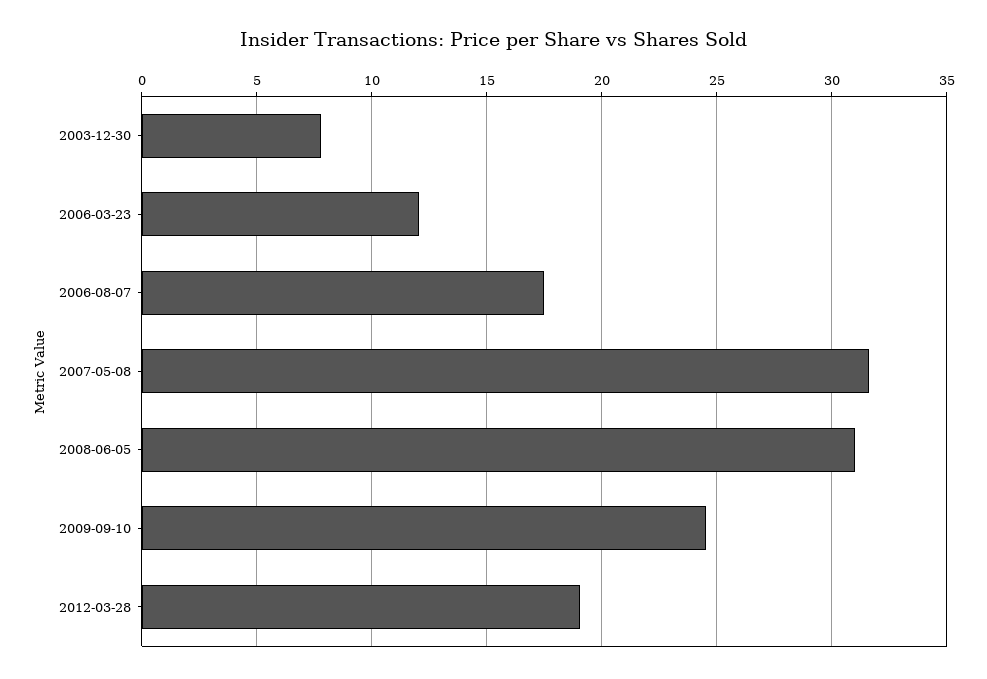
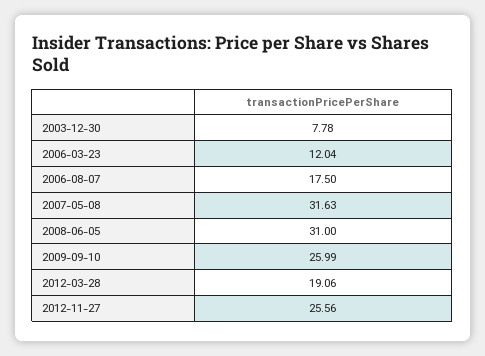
2009-09-10: 24.5 -> 25.99
2012-11-27: none -> 25.56

